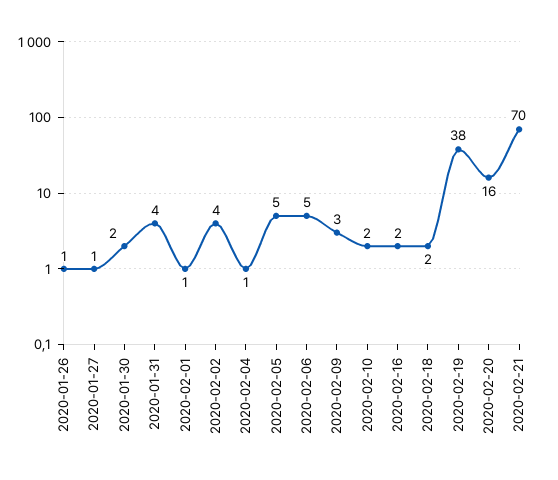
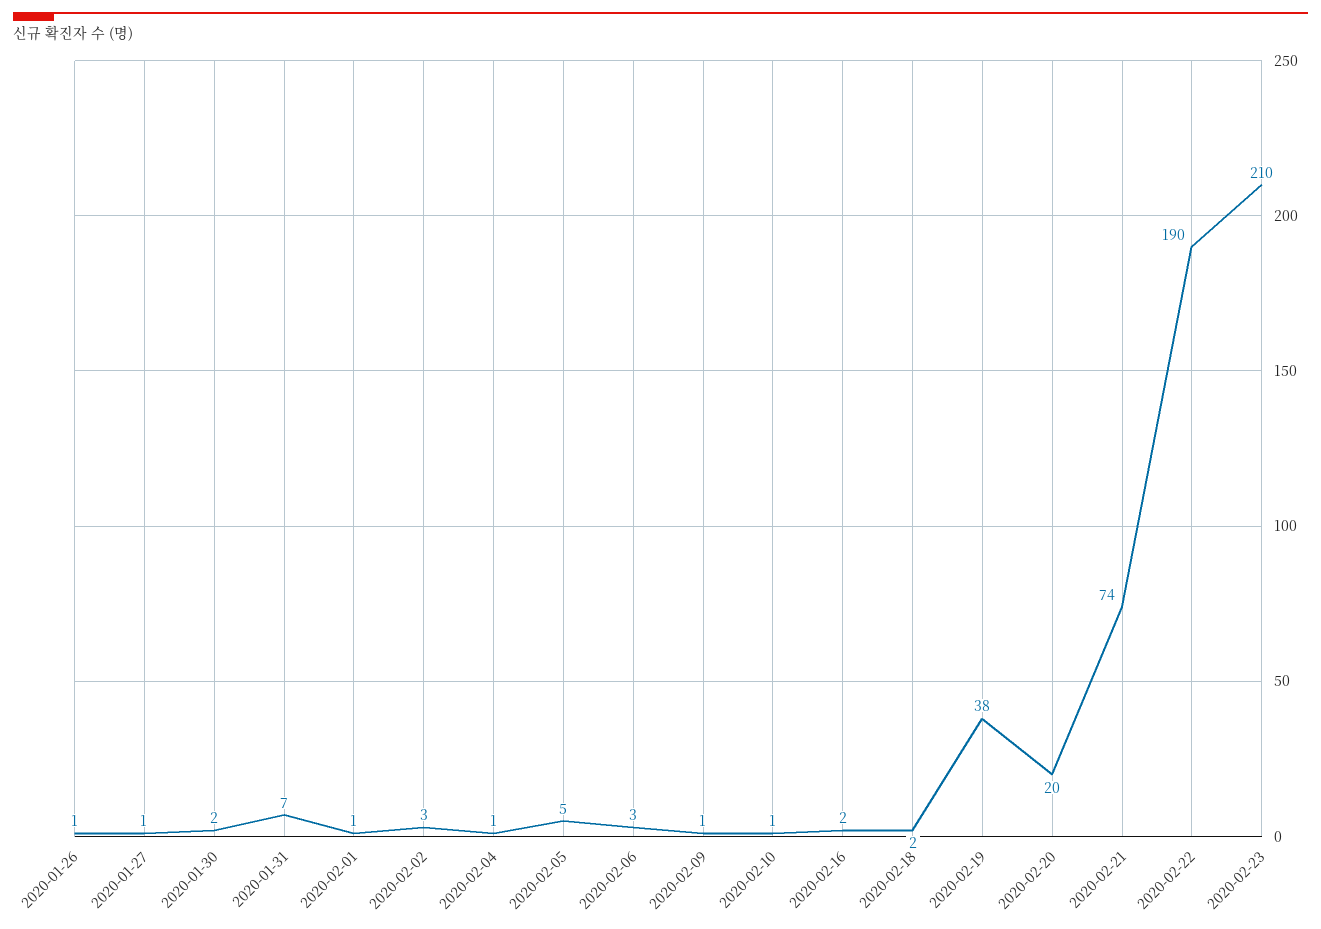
2020-01-31: 4 -> 7
2020-02-02: 4 -> 3
2020-02-06: 5 -> 3
2020-02-09: 3 -> 1
2020-02-10: 2 -> 1
2020-02-20: 16 -> 20
2020-02-21: 70 -> 74
2020-02-22: none -> 190
2020-02-23: none -> 210

